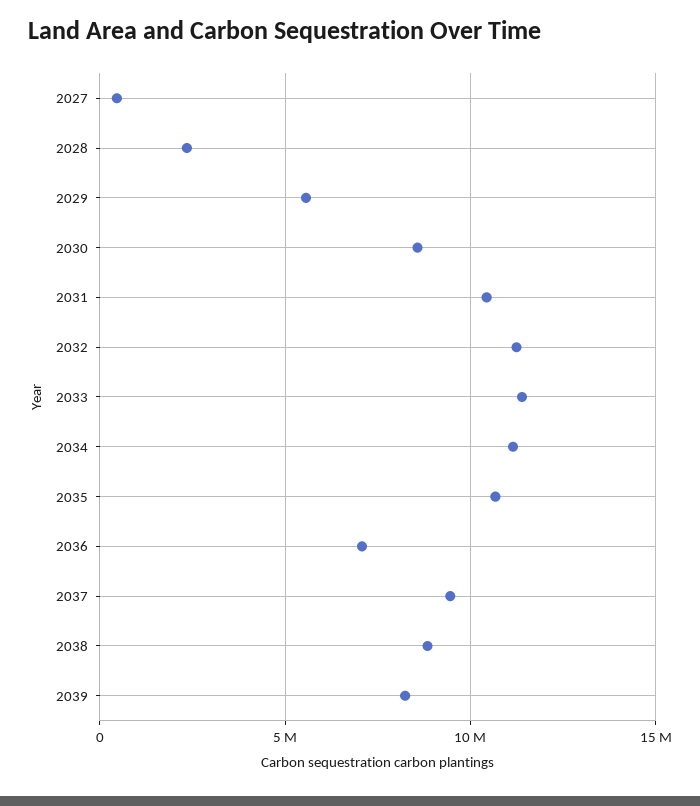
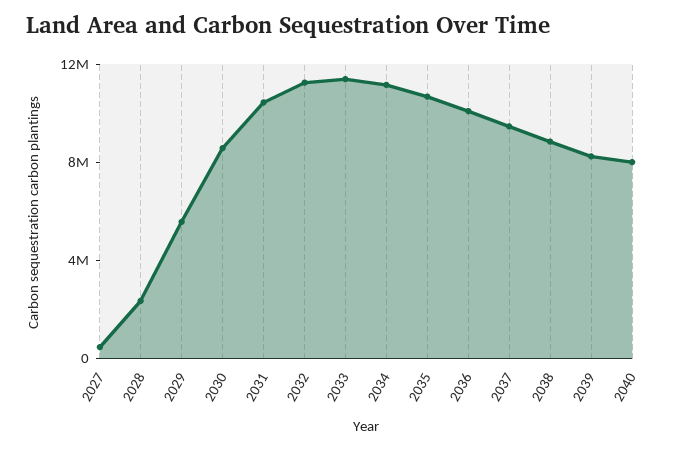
2036: 7000000 -> 10000000
2040: none -> 8000000

